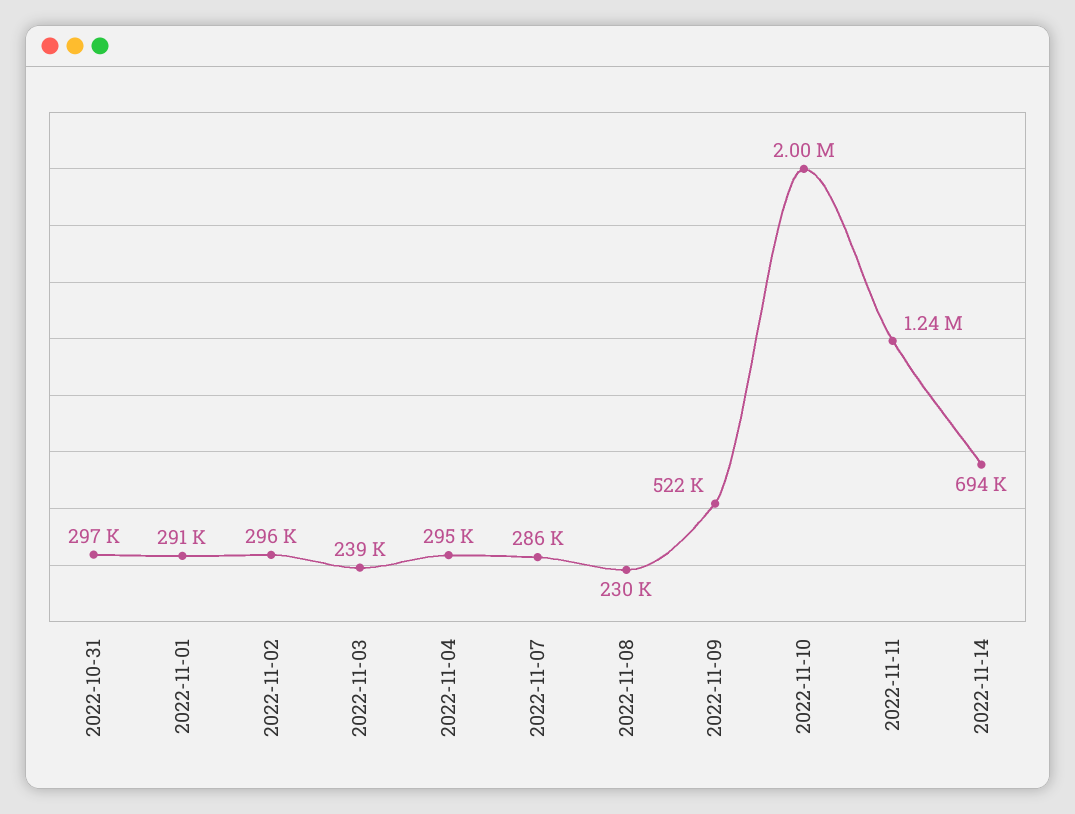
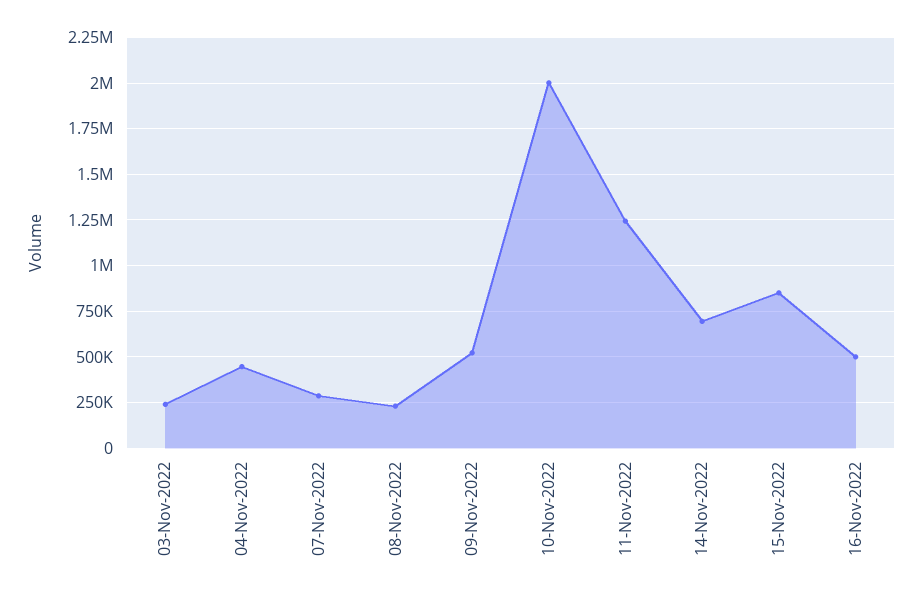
2022-10-31: 297000 -> none
2022-11-01: 291000 -> none
2022-11-02: 296000 -> none
2022-11-04: 295000 -> 450000
15-Nov-2022: none -> 850000
16-Nov-2022: none -> 500000

